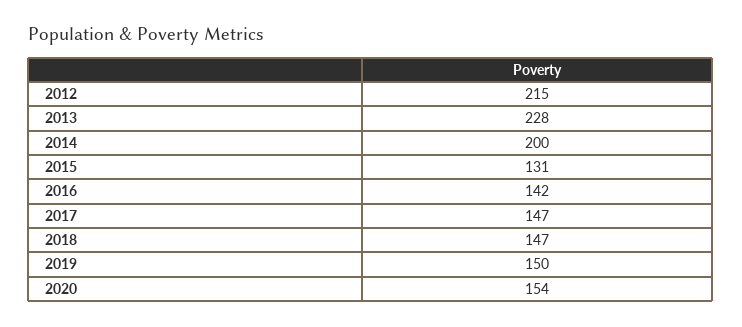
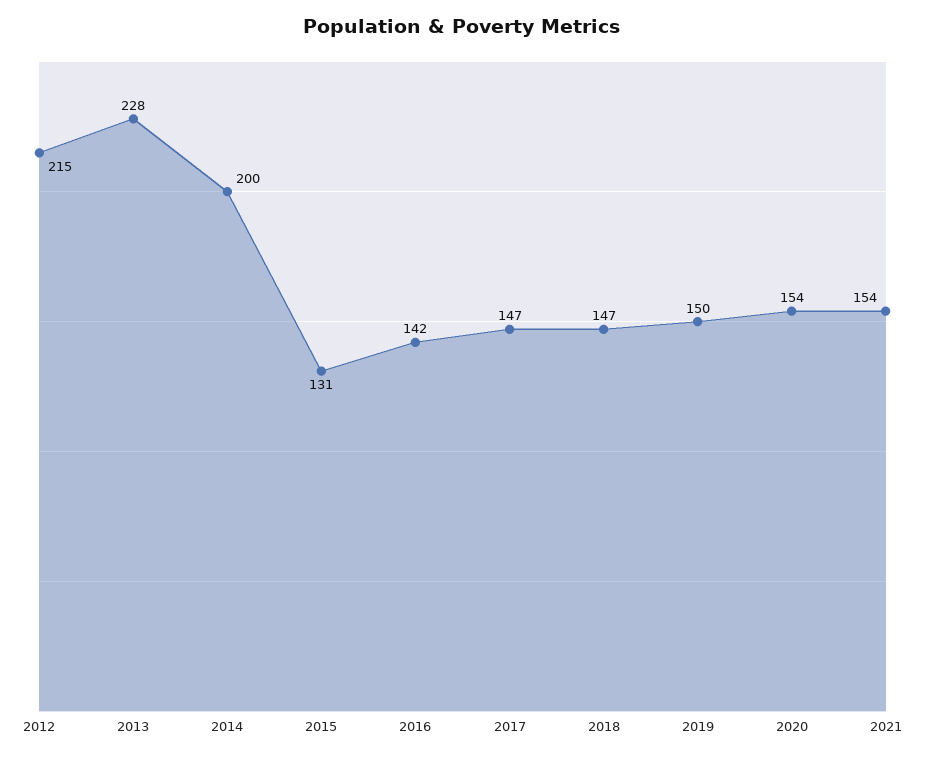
2021: none -> 154

